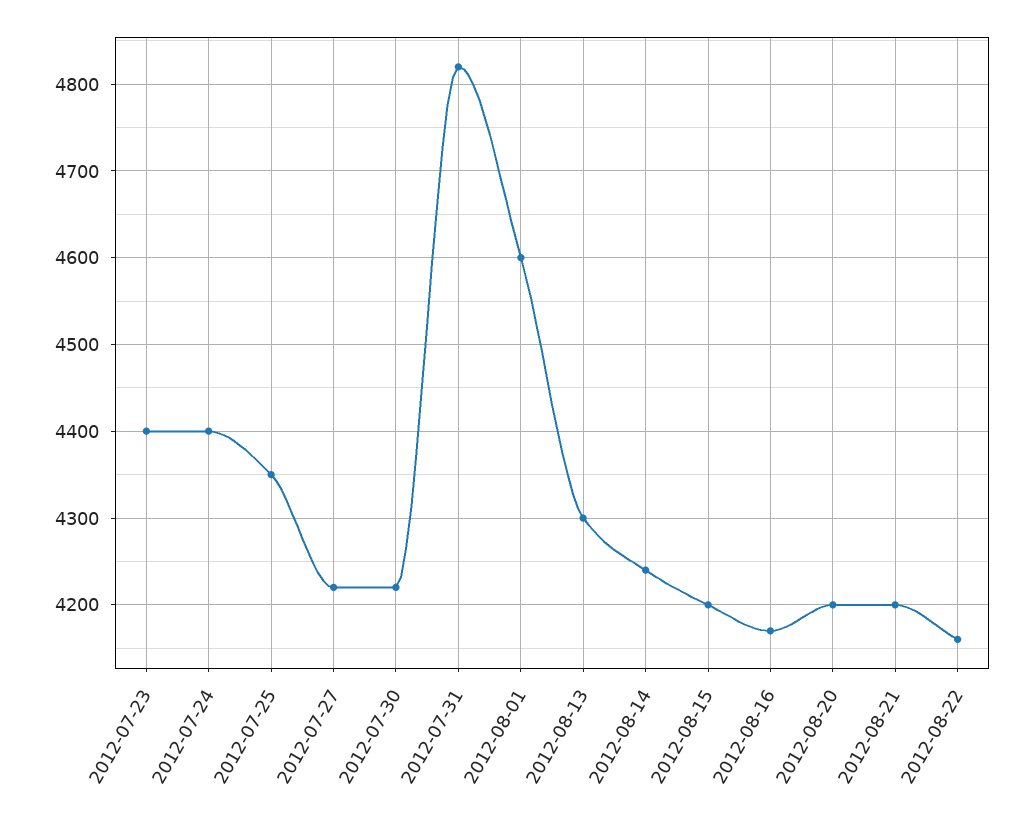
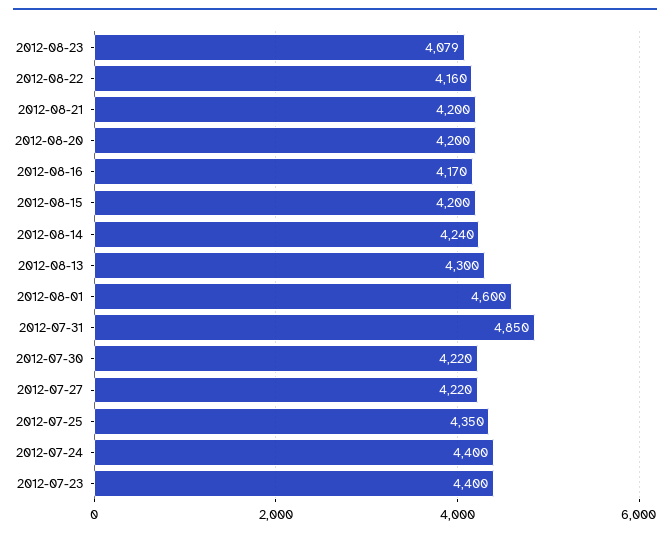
2012-07-31: 4820 -> 4850
2012-08-23: none -> 4079

